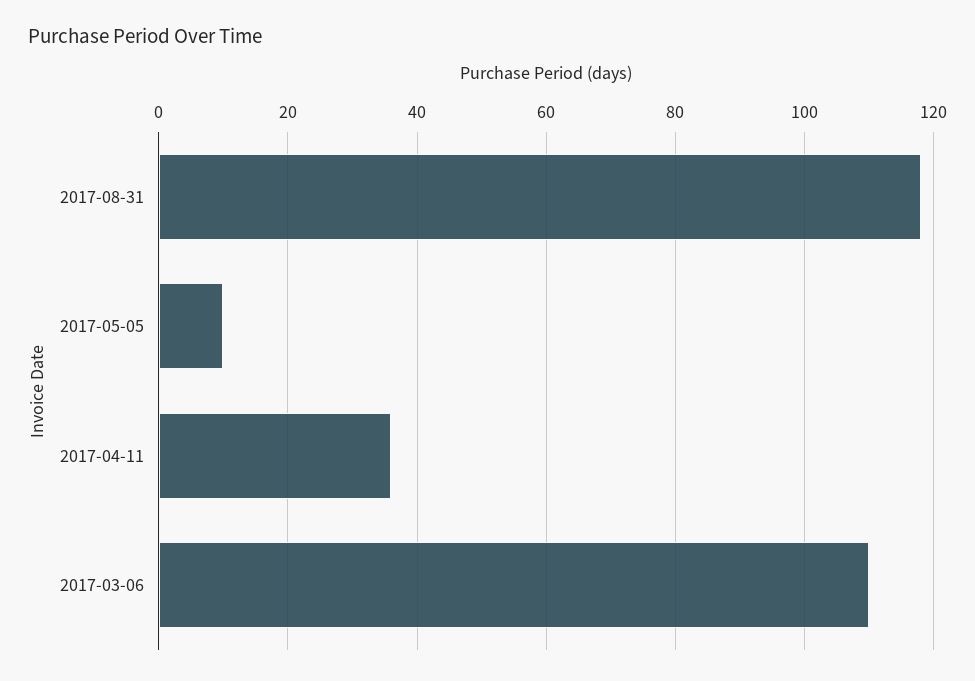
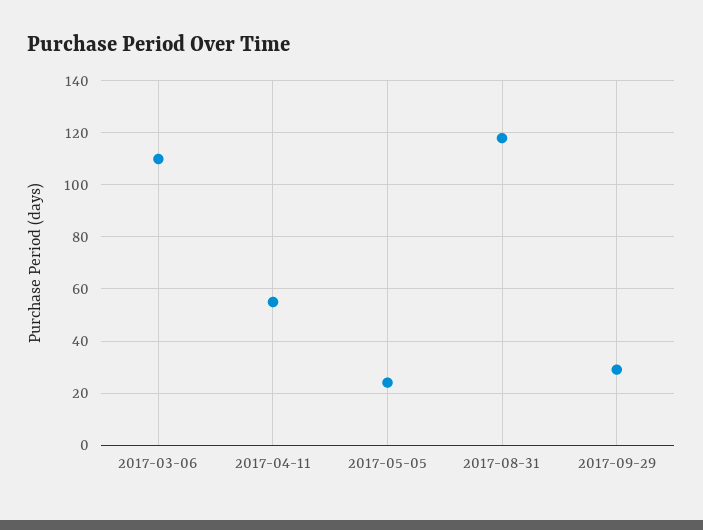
2017-05-05: 10 -> 25
2017-04-11: 35 -> 55
2017-09-29: none -> 30

